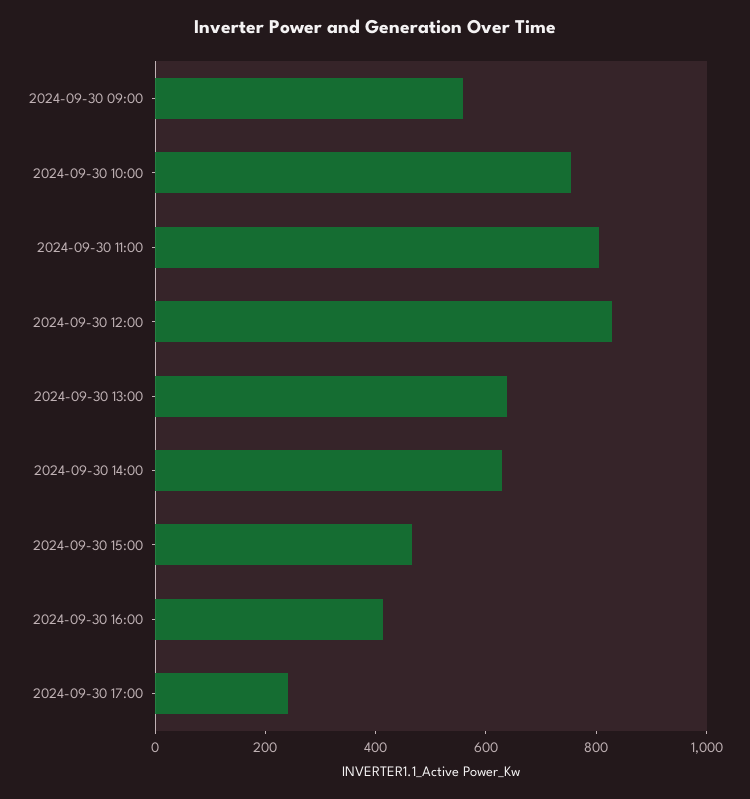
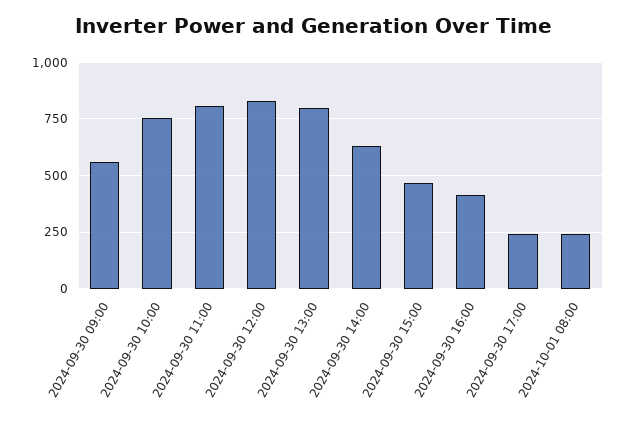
2024-09-30 13:00: 650 -> 800
2024-10-01 08:00: none -> 250

